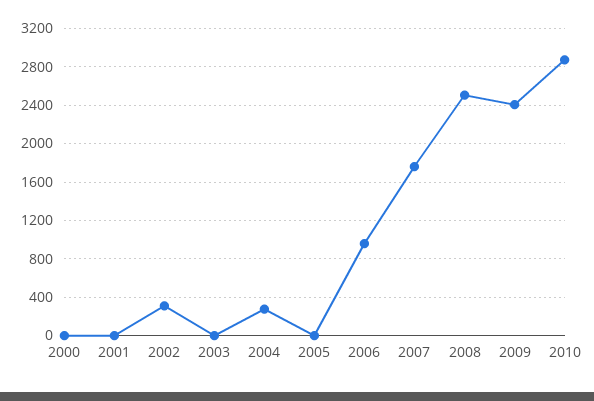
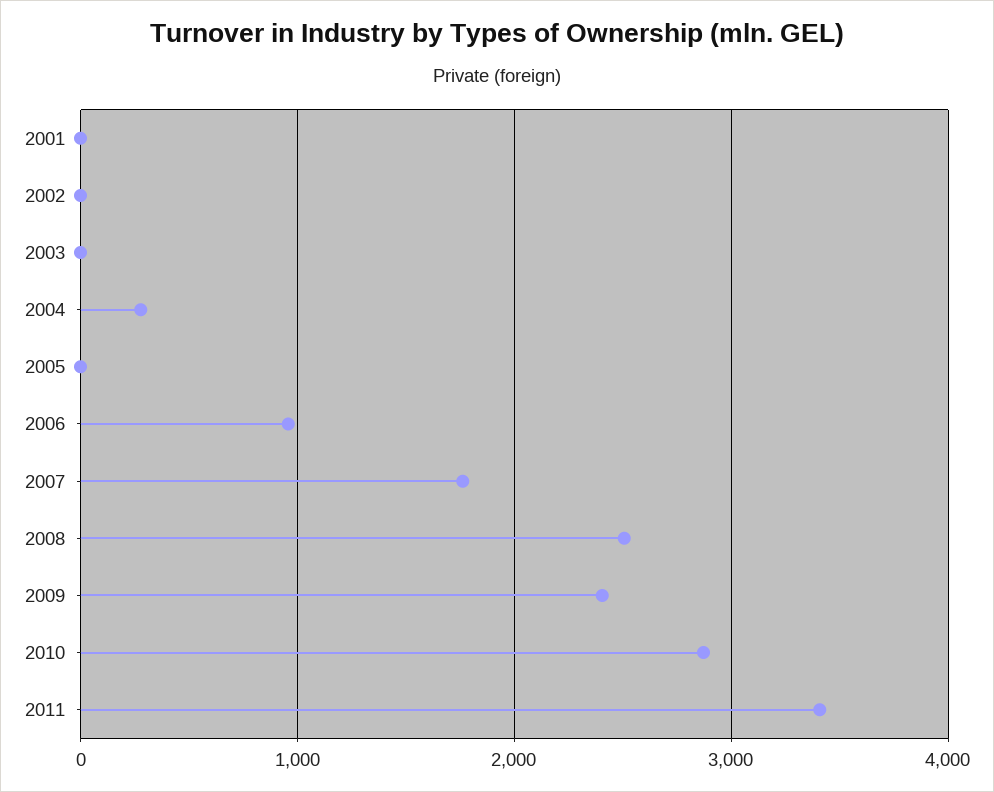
2000: 0 -> none
2002: 300 -> 0
2011: none -> 3400

